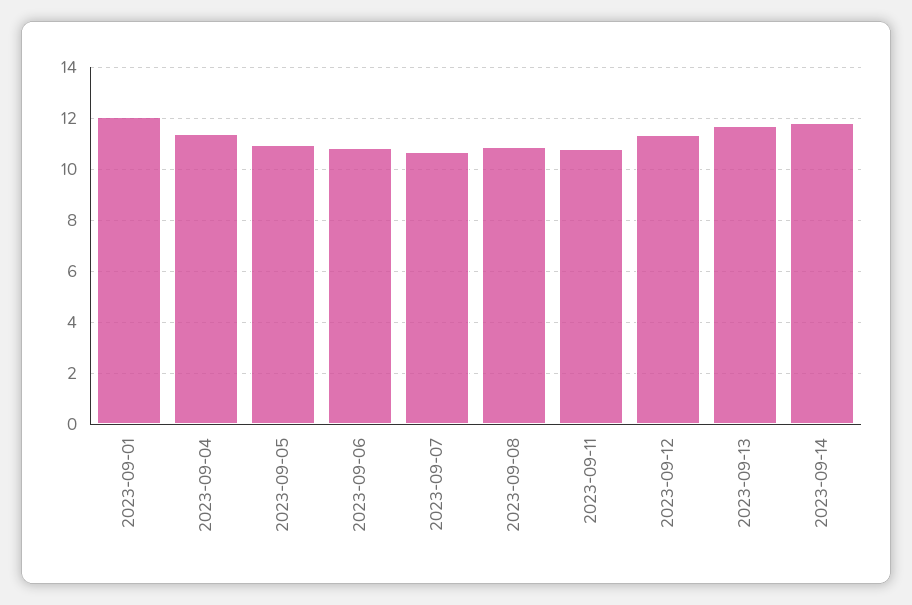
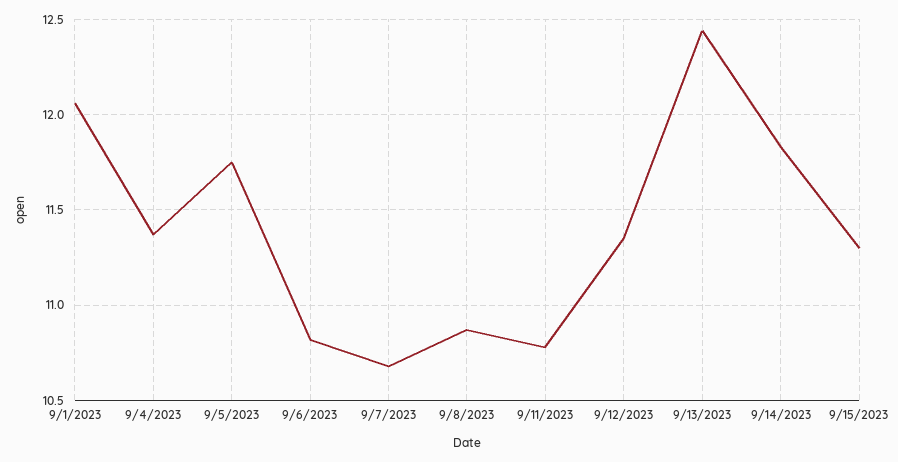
2023-09-05: 11 -> 11.75
2023-09-13: 11.75 -> 12.45
9/15/2023: none -> 11.3

